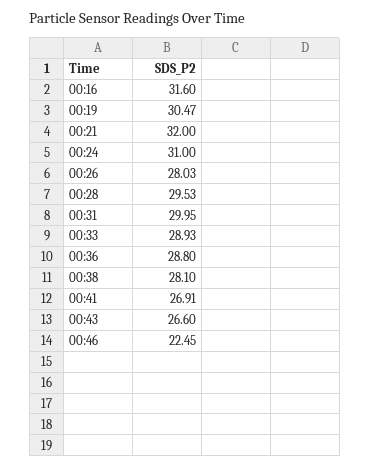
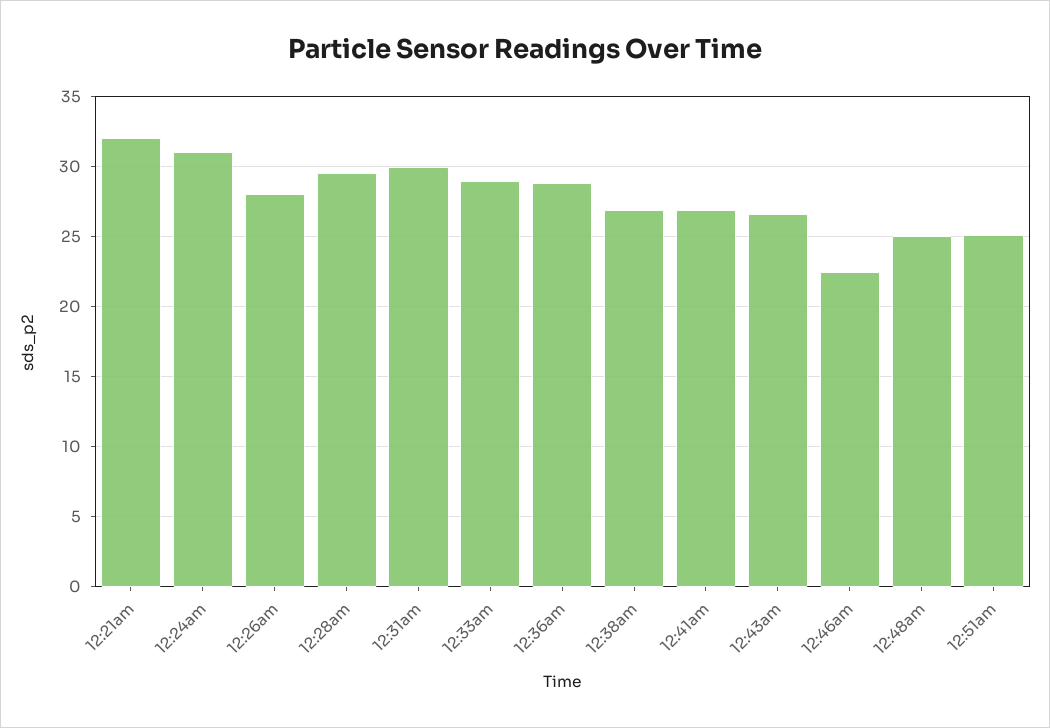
00:16: 31.6 -> none
00:19: 30.47 -> none
00:38: 28.1 -> 27
12:48am: none -> 25
12:51am: none -> 25

